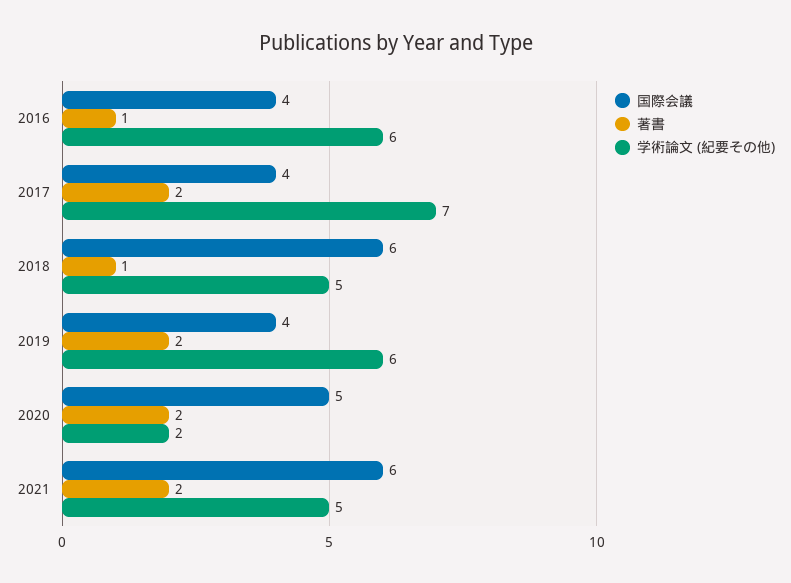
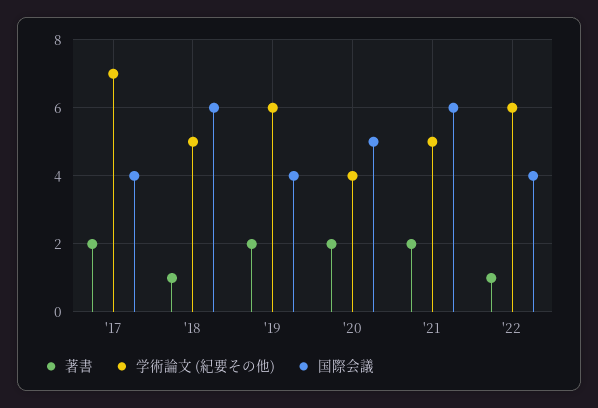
国際会議, 2016: 4 -> none
著書, 2016: 1 -> none
学術論文 (紀要その他), 2016: 6 -> none
学術論文 (紀要その他), 2020: 2 -> 4
著書, '22: none -> 1
学術論文 (紀要その他), '22: none -> 6
国際会議, '22: none -> 4

